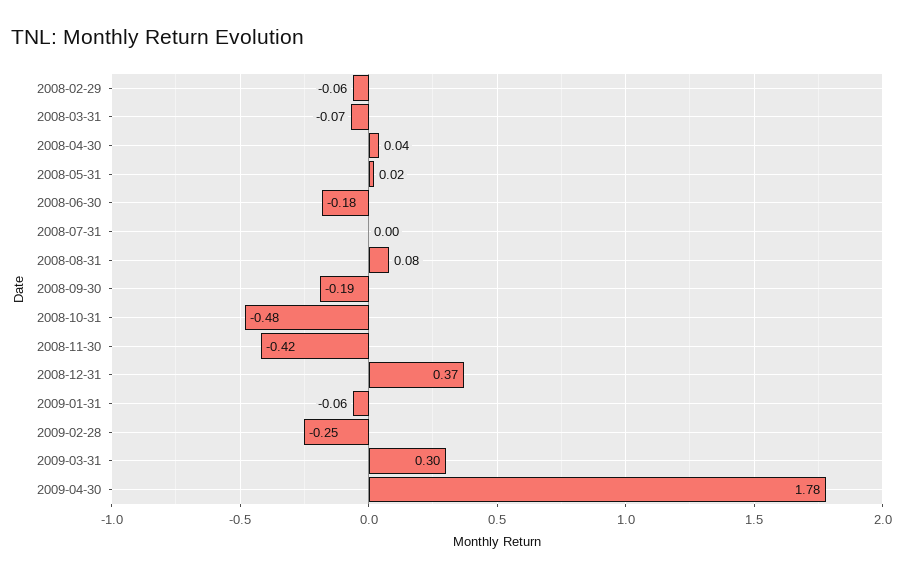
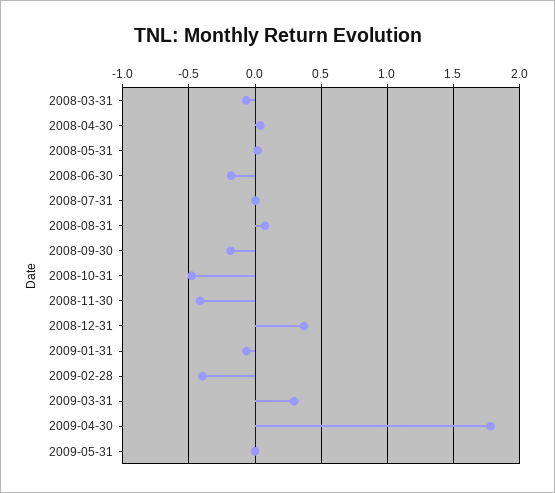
2008-02-29: -0.06 -> none
2009-02-28: -0.25 -> -0.4
2009-05-31: none -> 0

